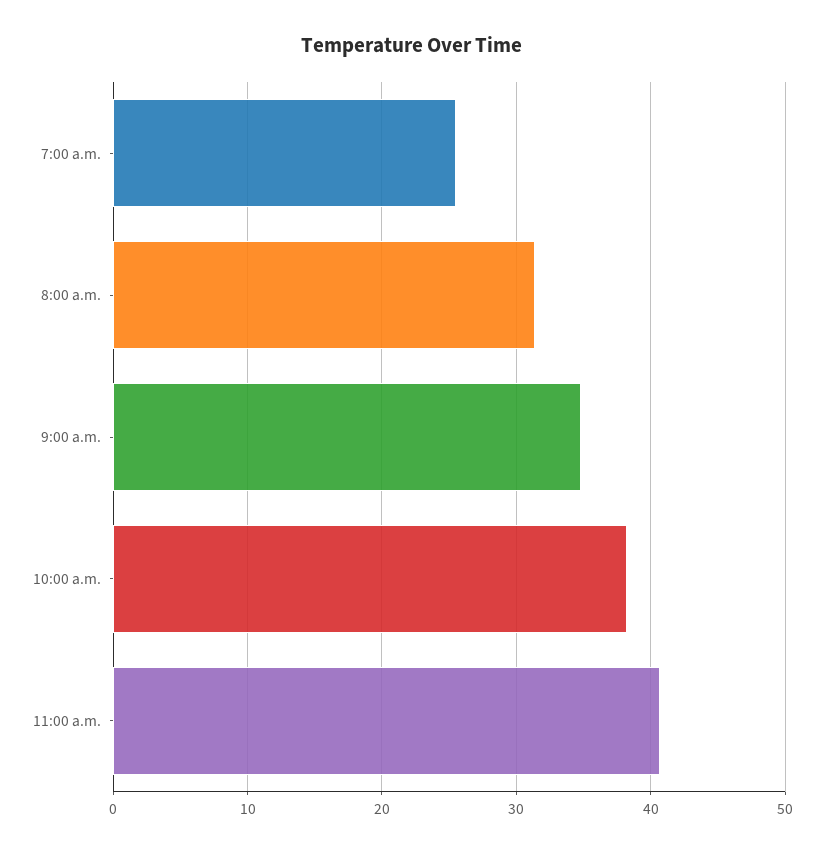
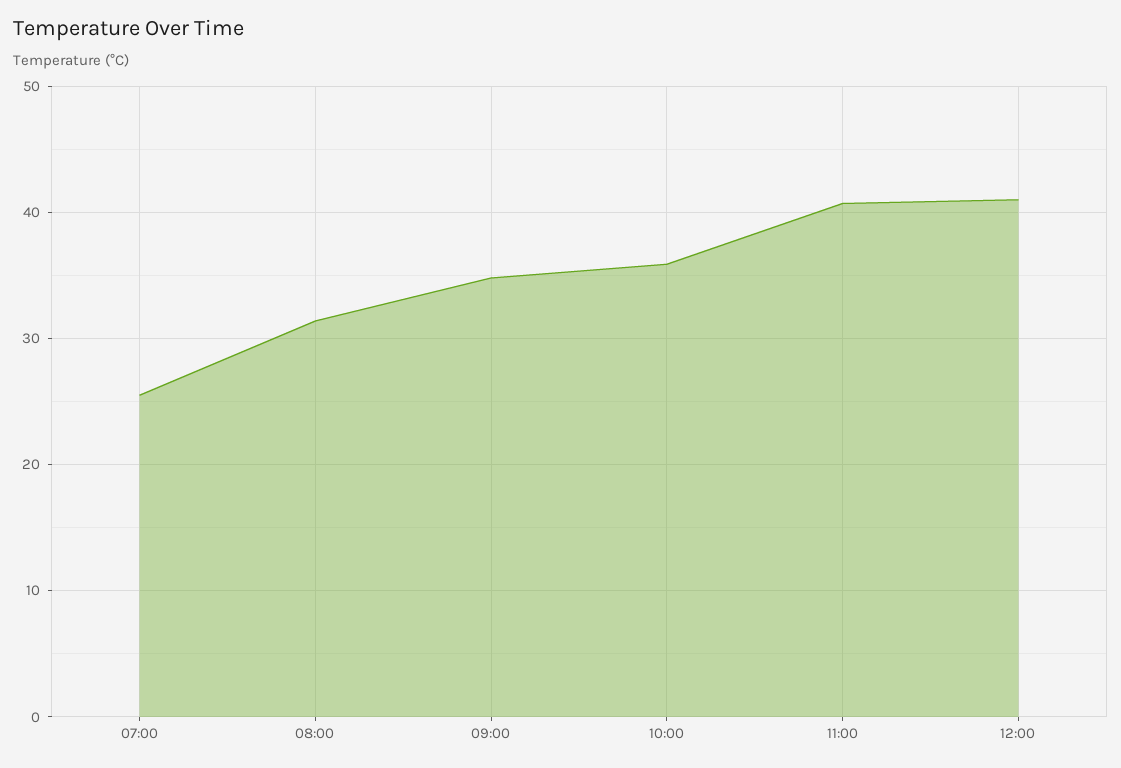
10:00 a.m.: 38 -> 36
12:00: none -> 41

